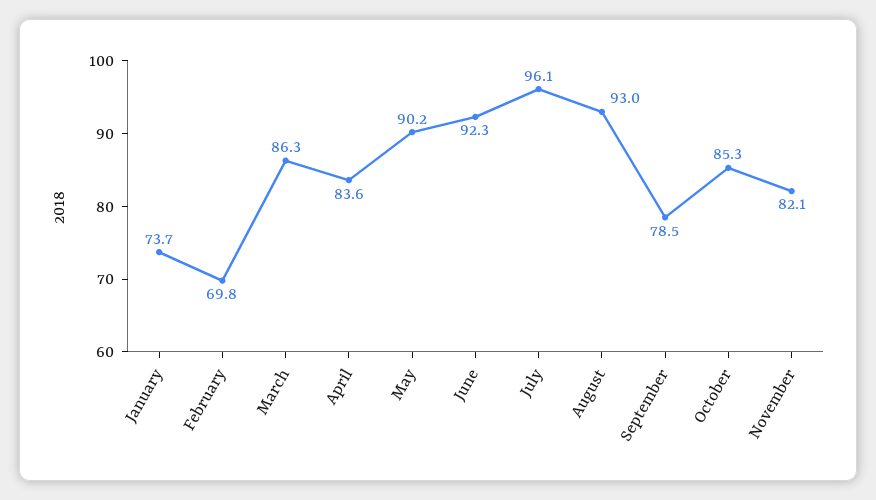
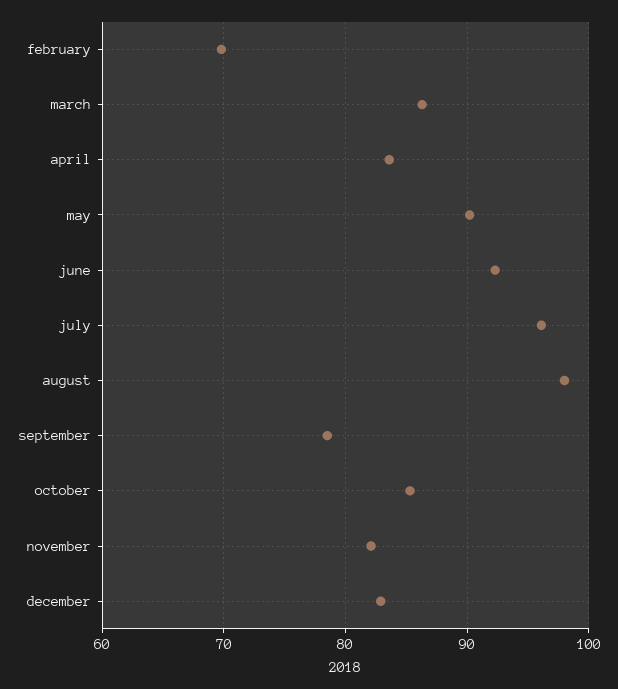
January: 73.7 -> none
August: 93 -> 98
december: none -> 83

